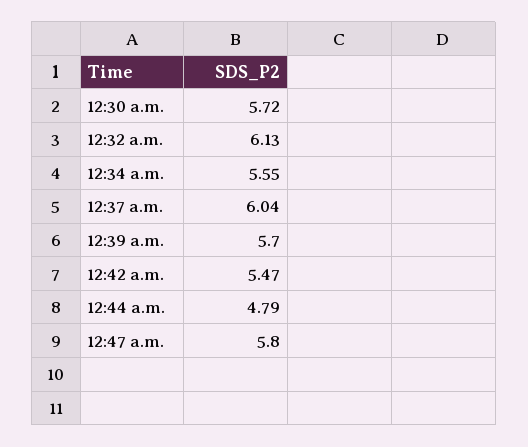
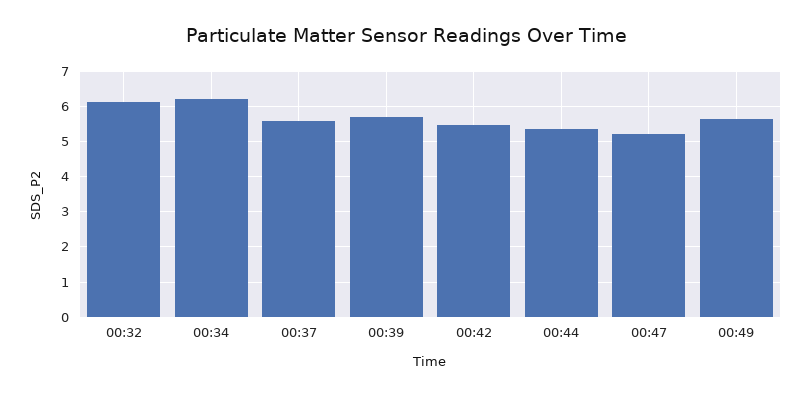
12:30 a.m.: 5.72 -> none
12:34 a.m.: 5.55 -> 6.2
12:37 a.m.: 6.04 -> 5.6
12:44 a.m.: 4.79 -> 5.4
12:47 a.m.: 5.8 -> 5.2
00:49: none -> 5.6

